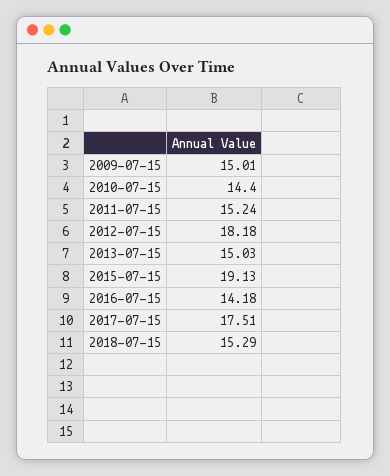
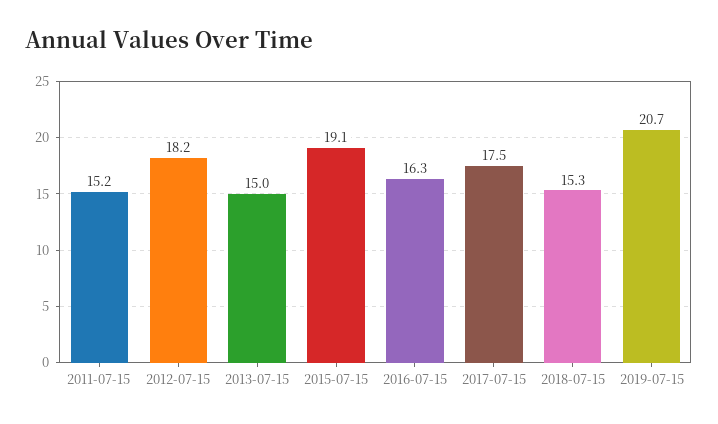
2009-07-15: 15.01 -> none
2010-07-15: 14.4 -> none
2016-07-15: 14.18 -> 16.3
2019-07-15: none -> 20.7

